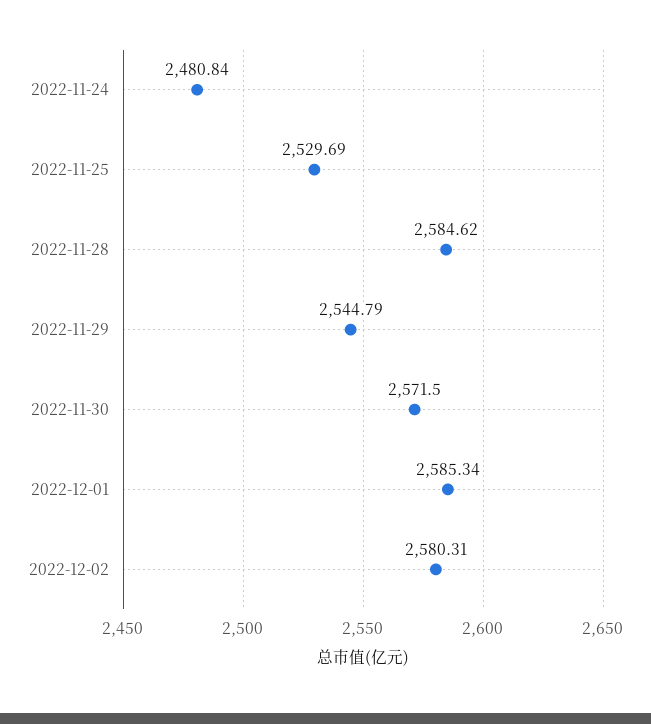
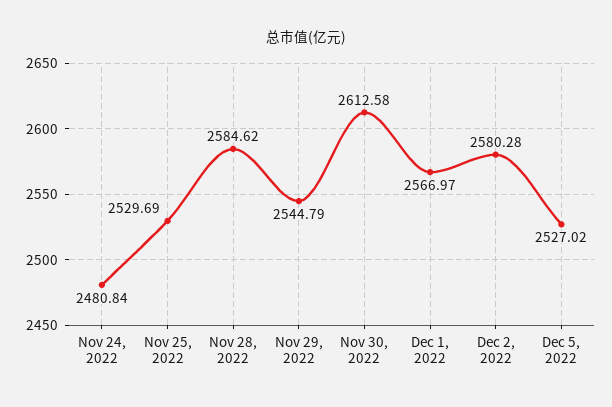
2022-11-30: 2571.5 -> 2612.58
2022-12-01: 2585.34 -> 2566.97
2022-12-02: 2580.31 -> 2580.28
Dec 5, 2022: none -> 2527.02

